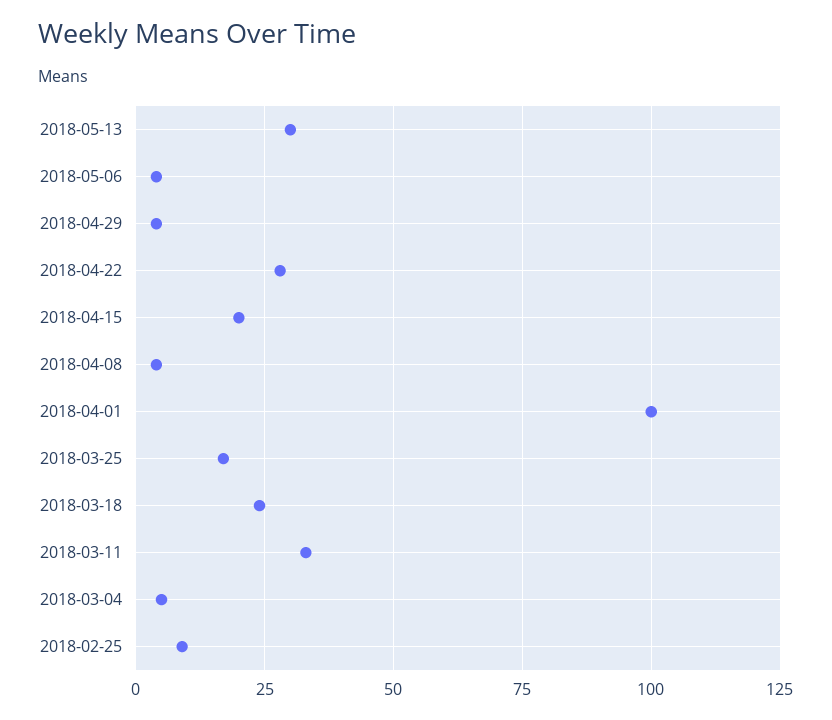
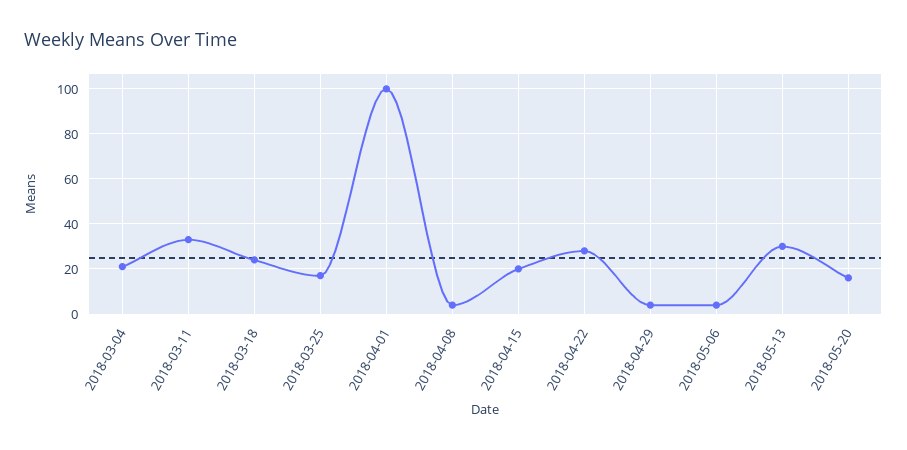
2018-03-04: 5 -> 20
2018-02-25: 10 -> none
2018-05-20: none -> 15

